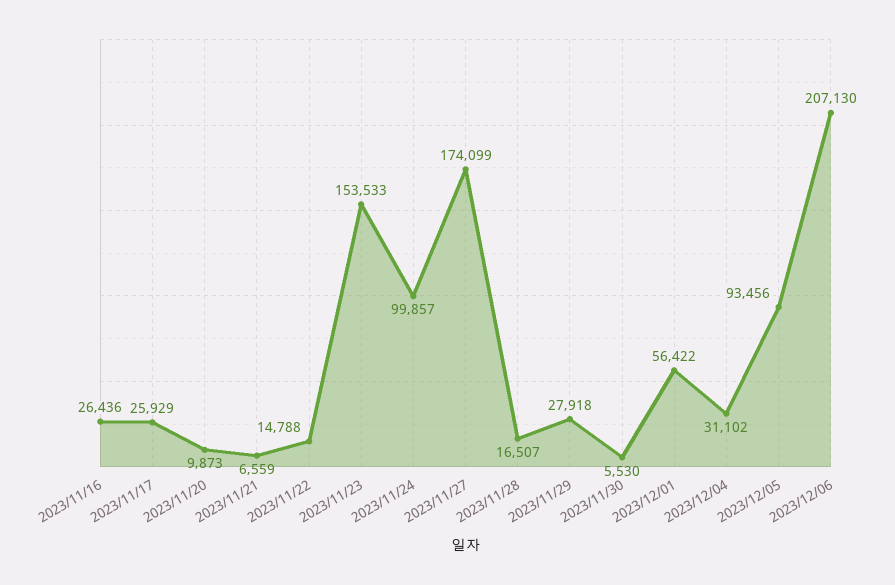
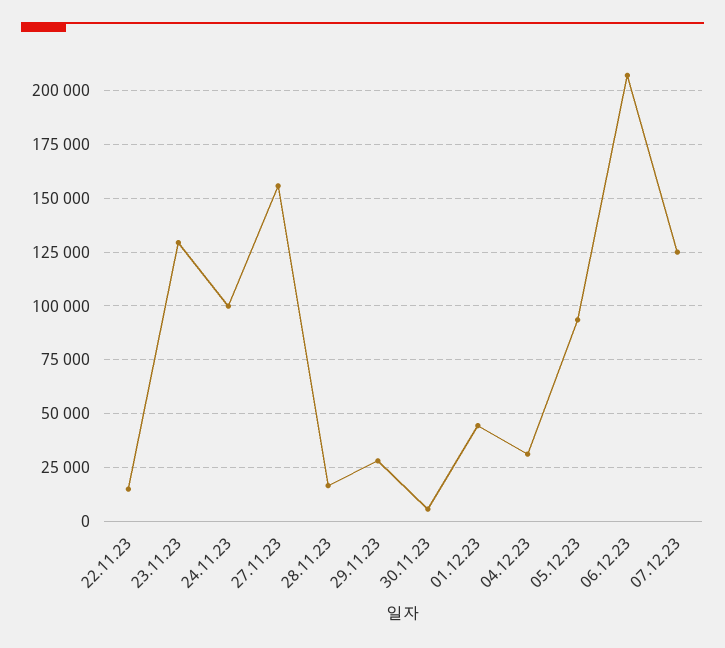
2023/11/16: 26436 -> none
2023/11/17: 25929 -> none
2023/11/20: 9873 -> none
2023/11/21: 6559 -> none
2023/11/23: 153533 -> 130000
2023/11/27: 174099 -> 155000
2023/12/01: 56422 -> 45000
07.12.23: none -> 125000

